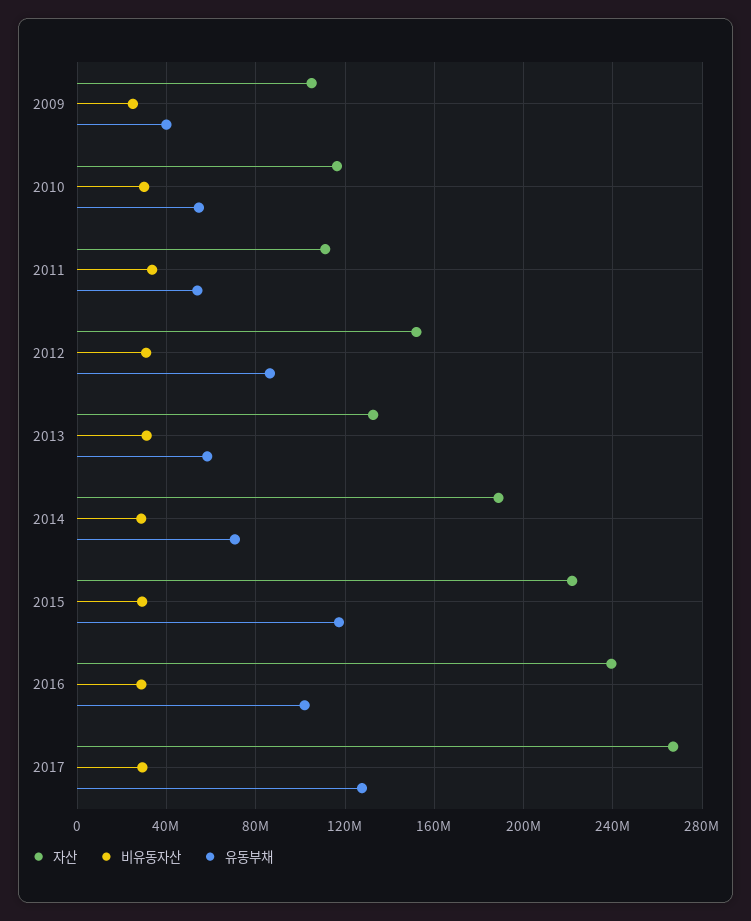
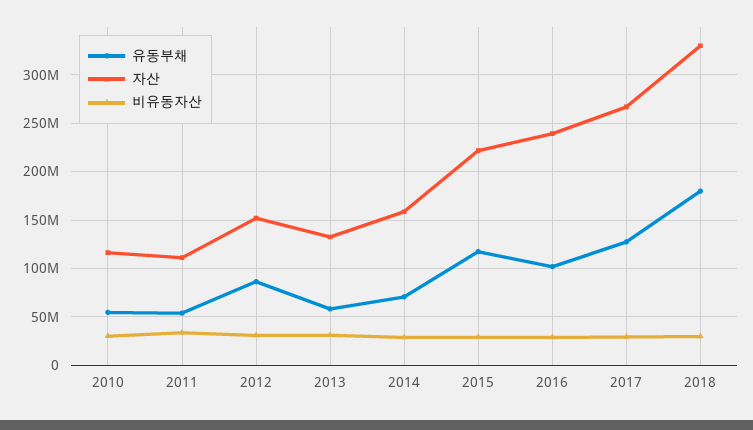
자산, 2009: 105000000 -> none
비유동자산, 2009: 25000000 -> none
유동부채, 2009: 40000000 -> none
자산, 2014: 190000000 -> 160000000
유동부채, 2018: none -> 180000000
자산, 2018: none -> 330000000
비유동자산, 2018: none -> 30000000

